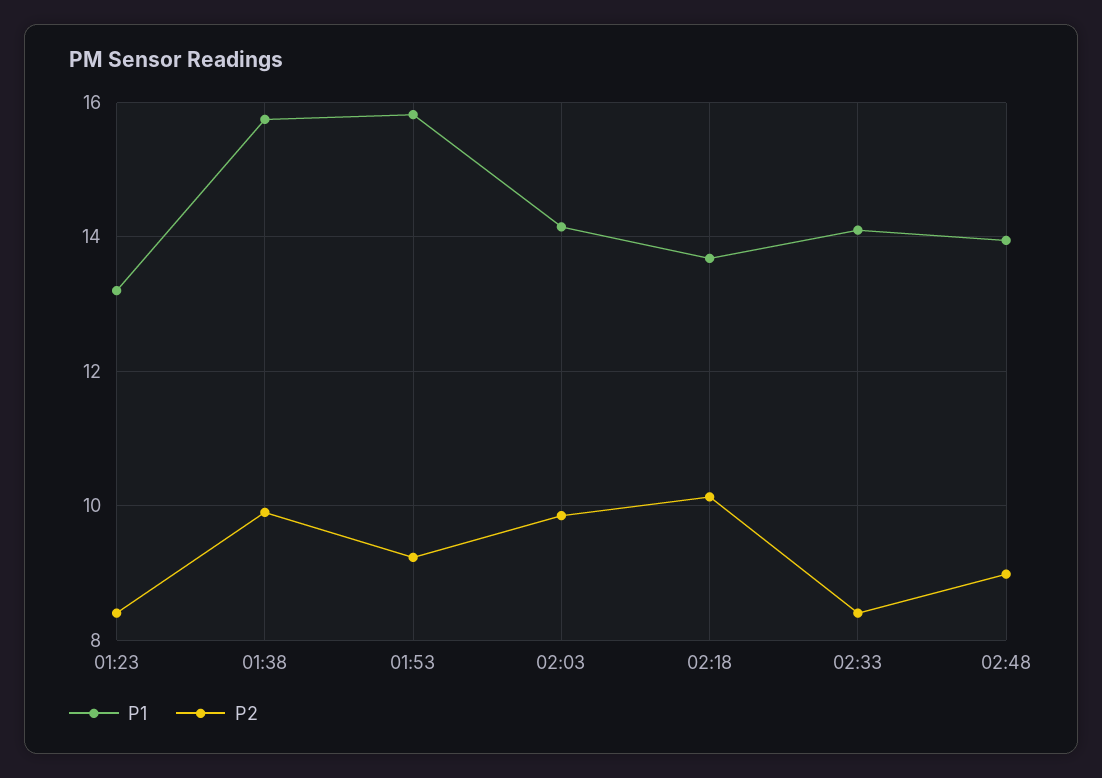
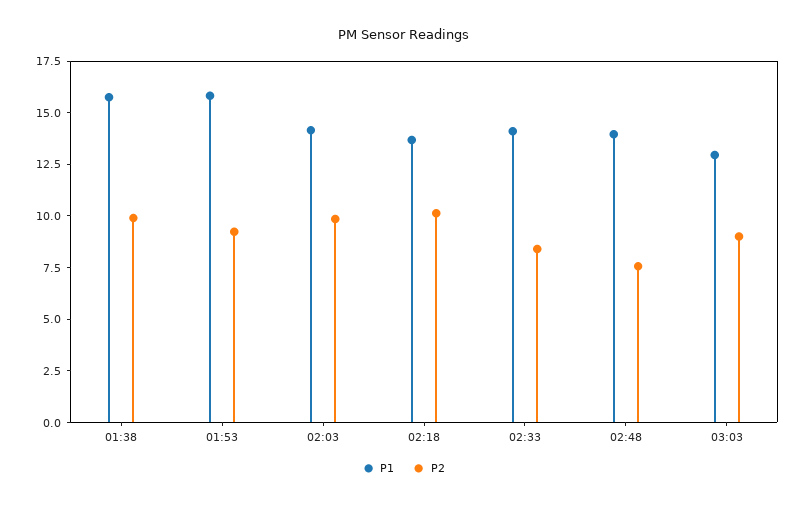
P1, 01:23: 13.2 -> none
P2, 01:23: 8.4 -> none
P2, 02:48: 9 -> 7.5
P1, 03:03: none -> 13
P2, 03:03: none -> 9

